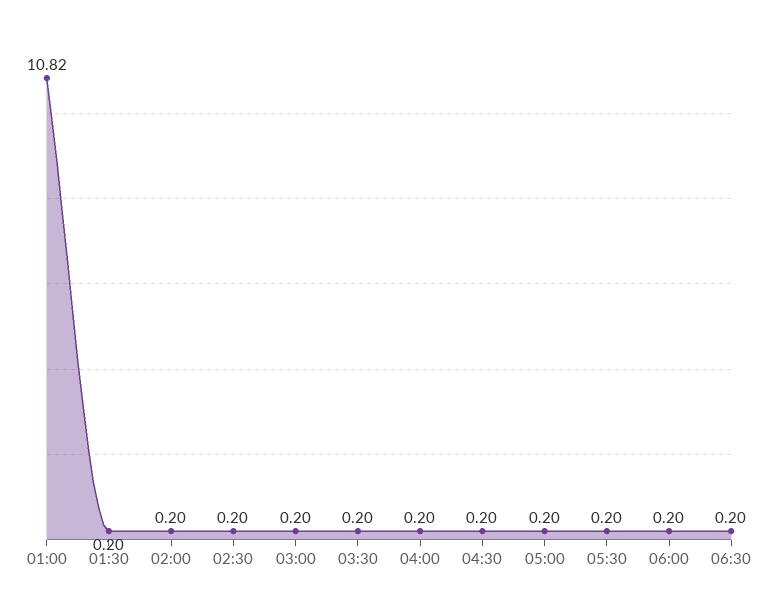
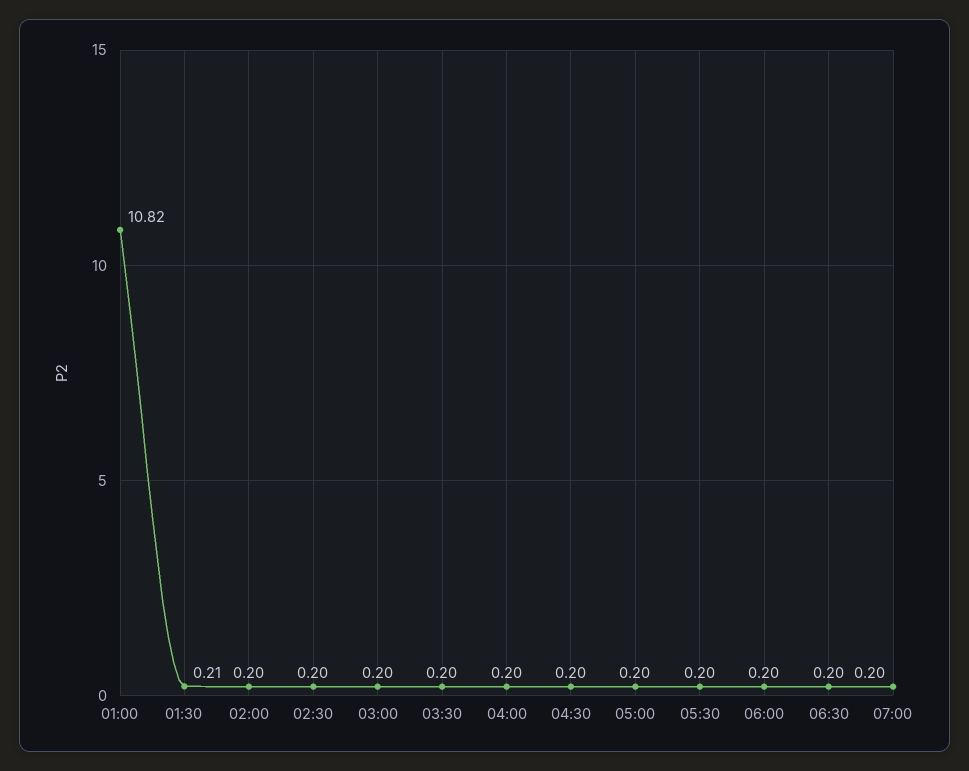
01:30: 0.2 -> 0.21
07:00: none -> 0.2

